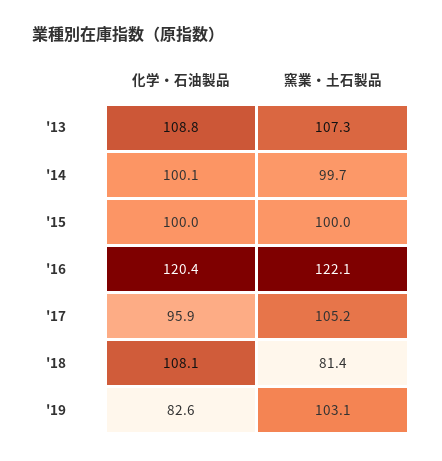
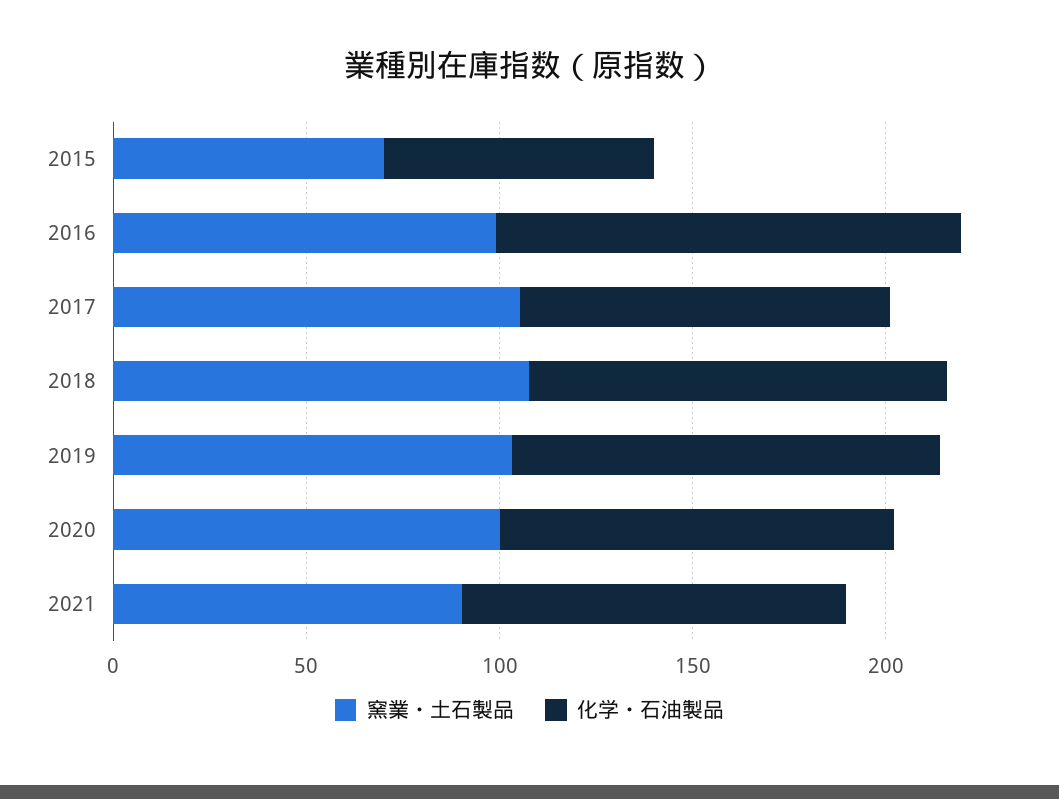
化学・石油製品, '13: 108.8 -> none
窯業・土石製品, '13: 107.3 -> none
化学・石油製品, '14: 100.1 -> none
窯業・土石製品, '14: 99.7 -> none
化学・石油製品, '15: 100 -> 70
窯業・土石製品, '15: 100 -> 70
窯業・土石製品, '16: 122.1 -> 100
窯業・土石製品, '18: 81.4 -> 110
化学・石油製品, '19: 82.6 -> 110
窯業・土石製品, 2020: none -> 100
化学・石油製品, 2020: none -> 100
窯業・土石製品, 2021: none -> 90
化学・石油製品, 2021: none -> 100

